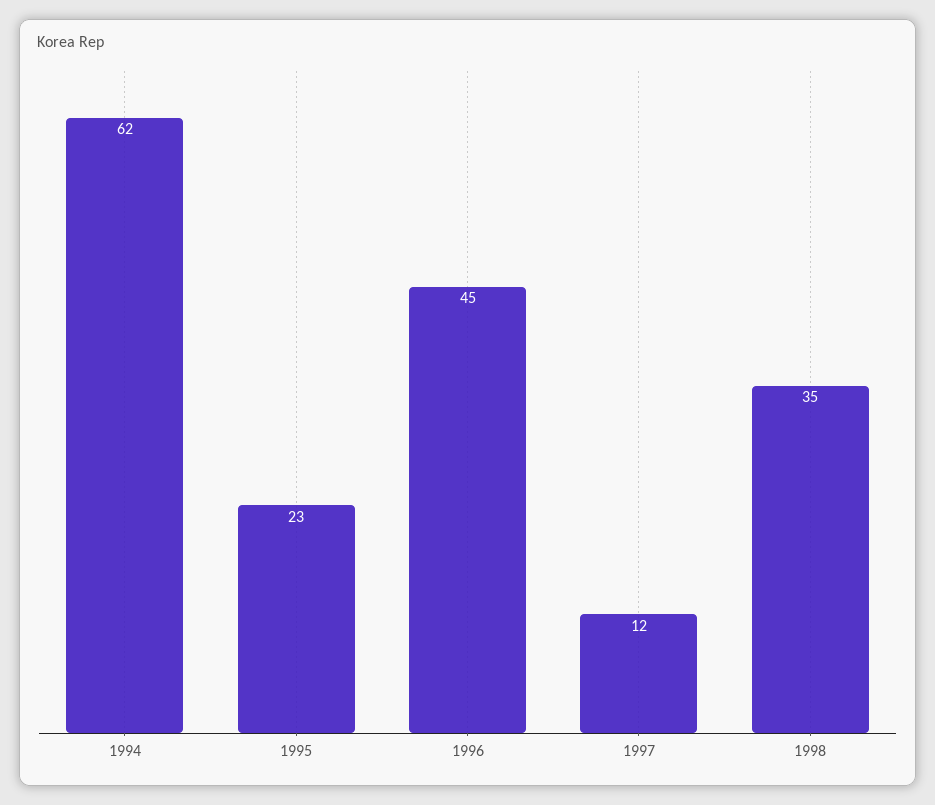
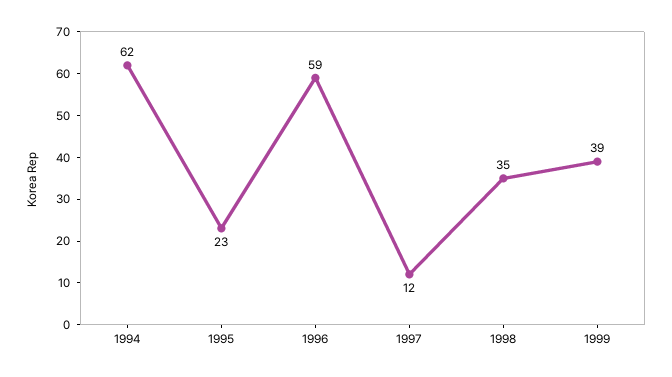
1996: 45 -> 59
1999: none -> 39

